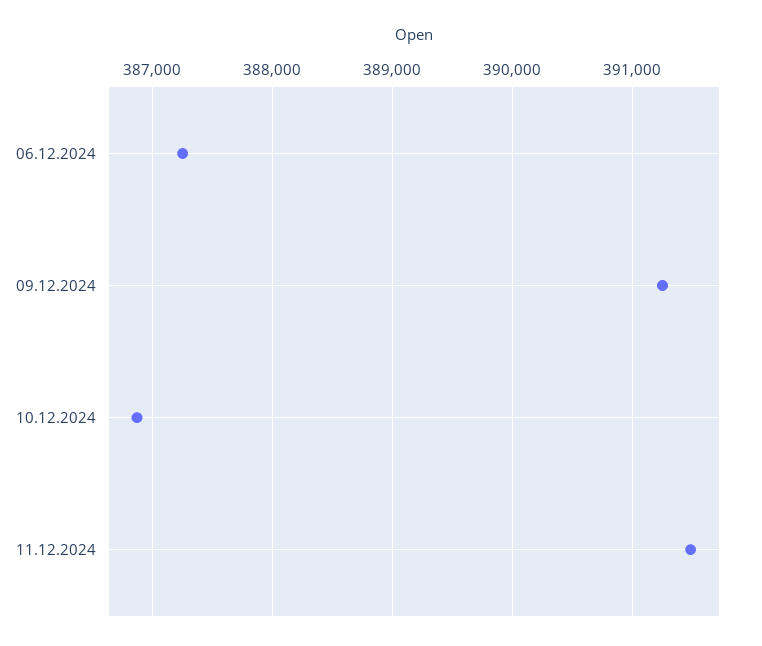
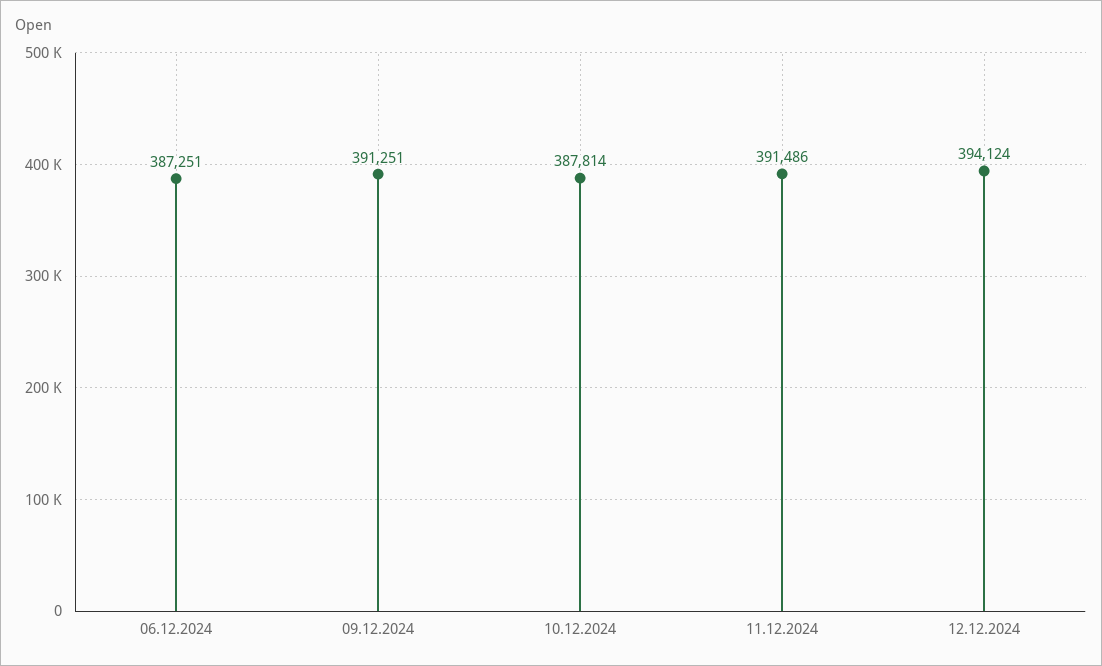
10.12.2024: 386900 -> 387814
12.12.2024: none -> 394124

